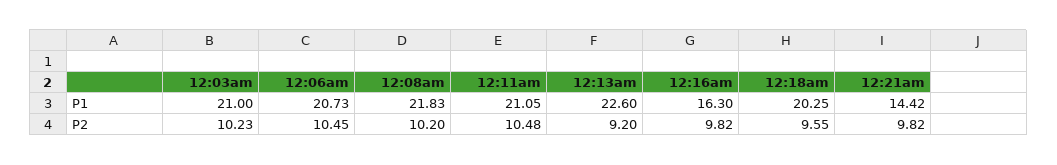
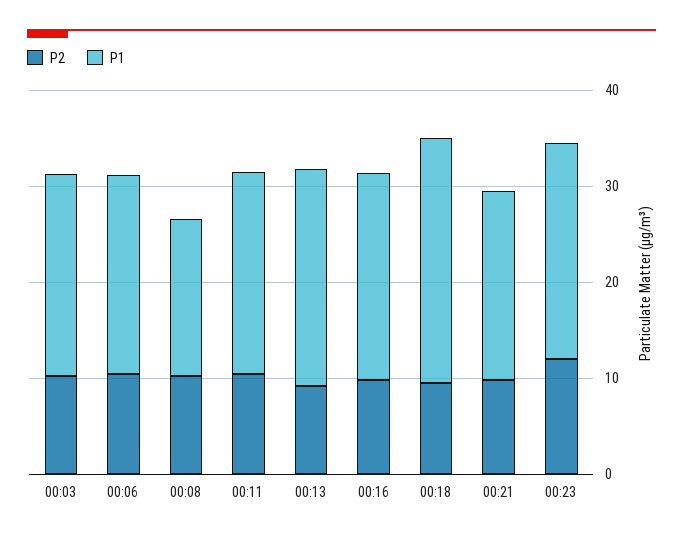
P1, 12:08am: 21.83 -> 16
P1, 12:16am: 16.3 -> 22
P1, 12:18am: 20.25 -> 26
P1, 12:21am: 14.42 -> 20
P2, 00:23: none -> 12
P1, 00:23: none -> 22

